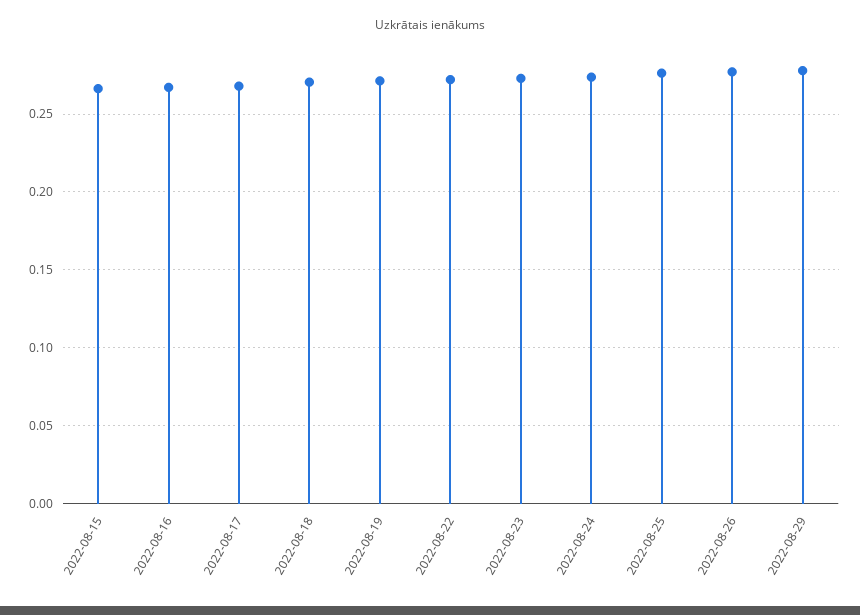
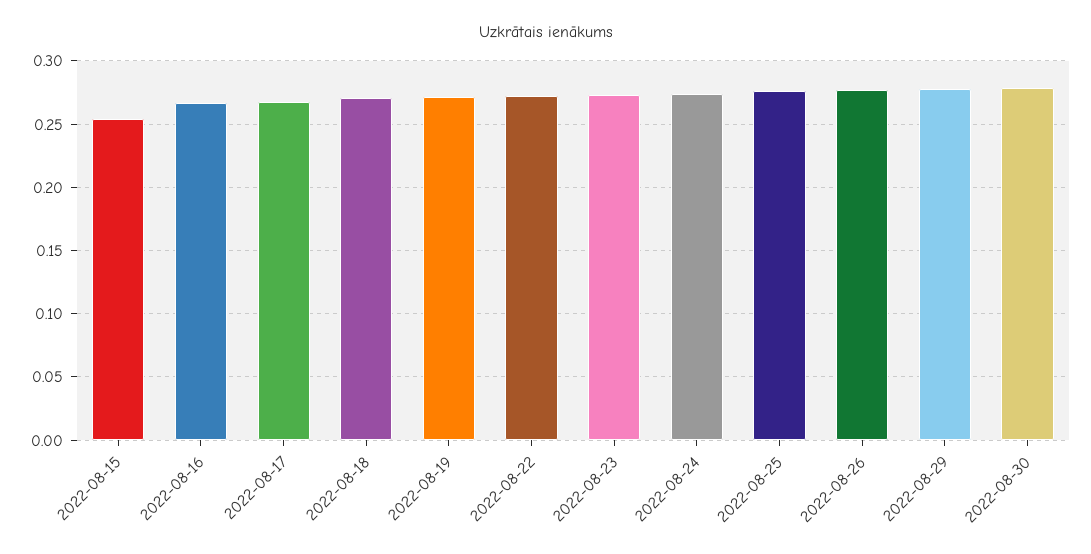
2022-08-15: 0.265 -> 0.255
2022-08-30: none -> 0.28

